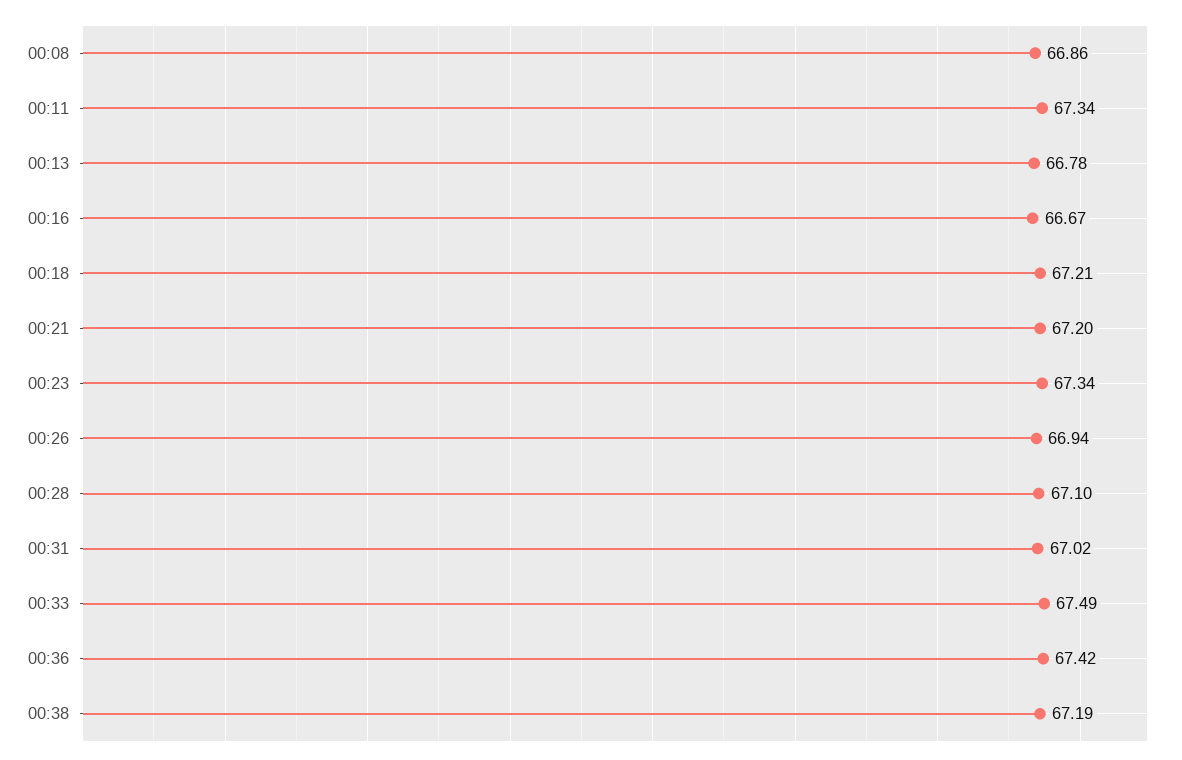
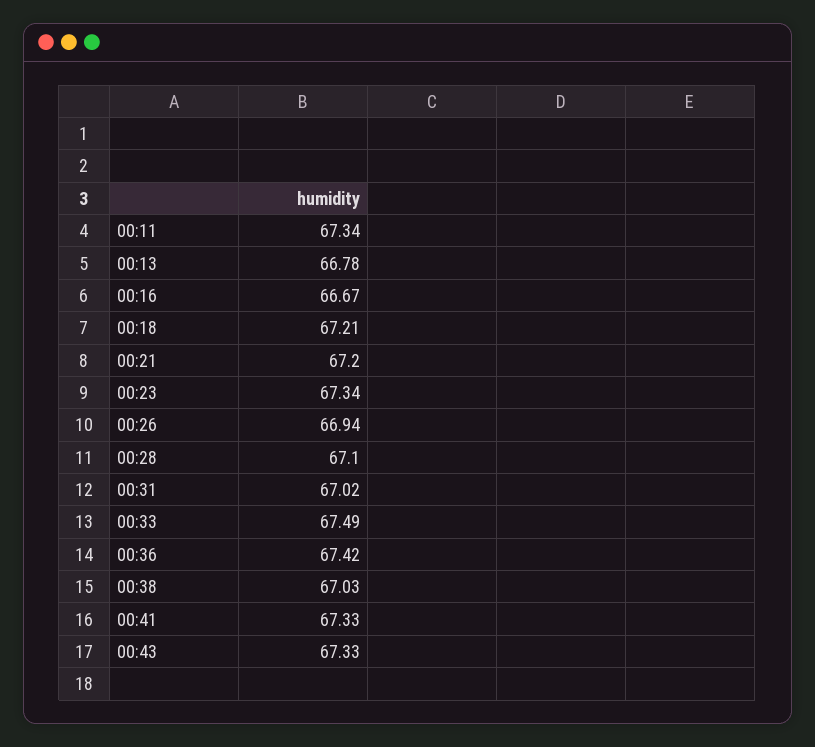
00:08: 66.86 -> none
00:38: 67.19 -> 67.03
00:41: none -> 67.33
00:43: none -> 67.33

